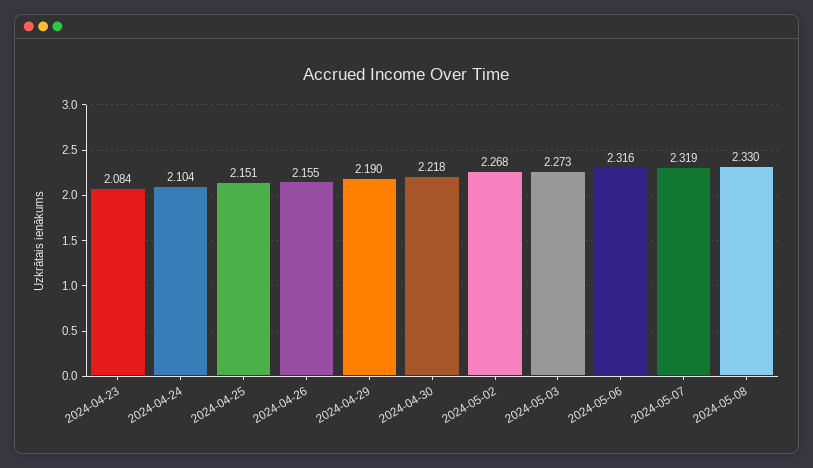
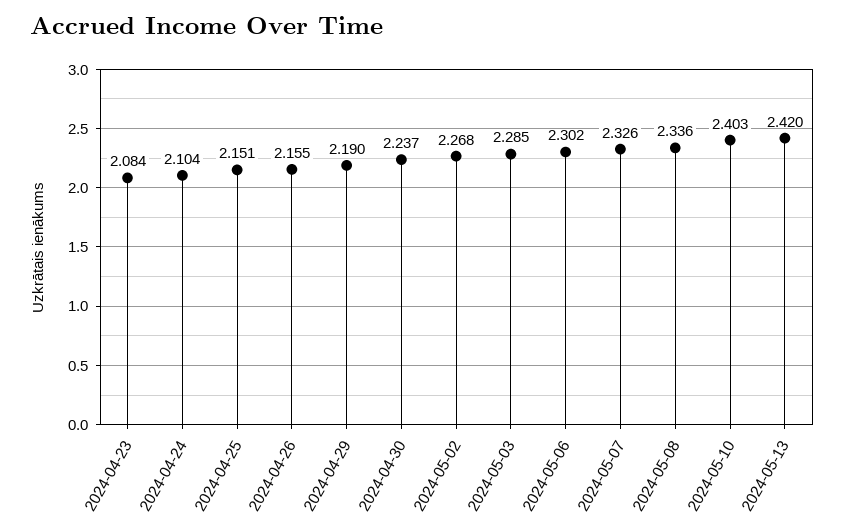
2024-04-30: 2.218 -> 2.237
2024-05-03: 2.273 -> 2.285
2024-05-06: 2.316 -> 2.302
2024-05-07: 2.319 -> 2.326
2024-05-08: 2.33 -> 2.336
2024-05-10: none -> 2.403
2024-05-13: none -> 2.42

